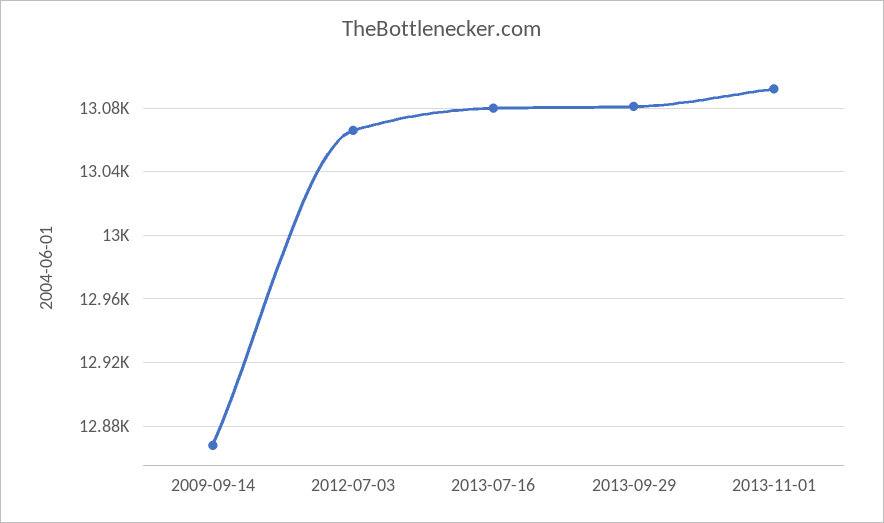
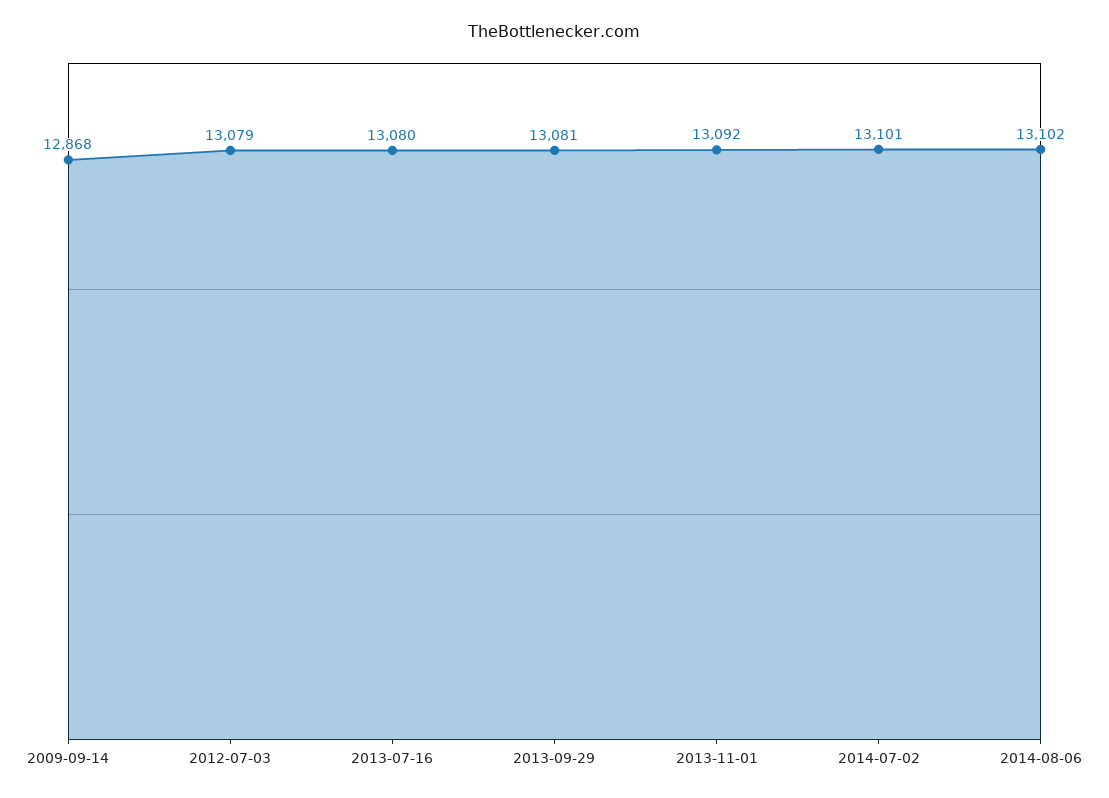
2012-07-03: 13065 -> 13079
2014-07-02: none -> 13101
2014-08-06: none -> 13102

